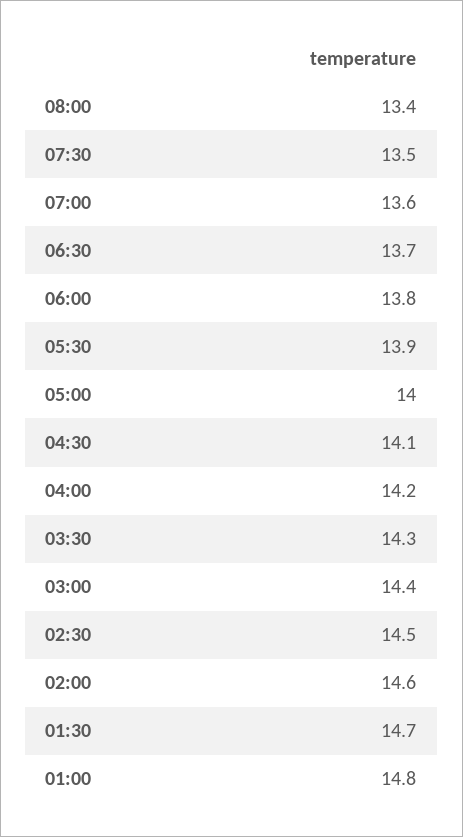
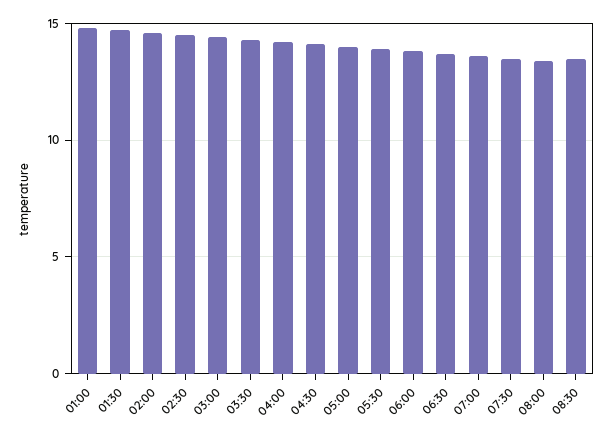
08:30: none -> 13.5

